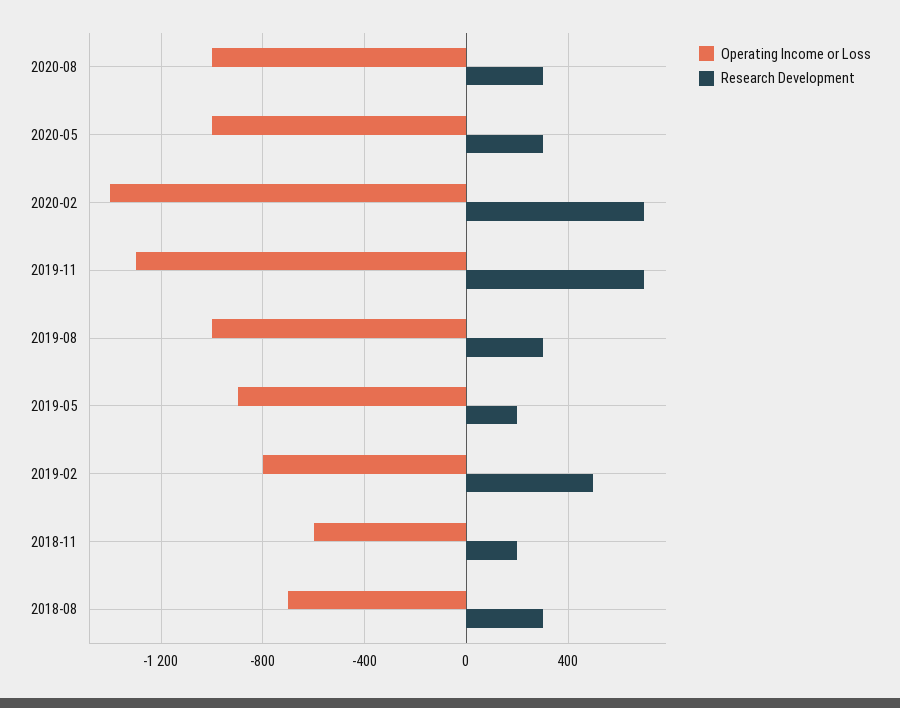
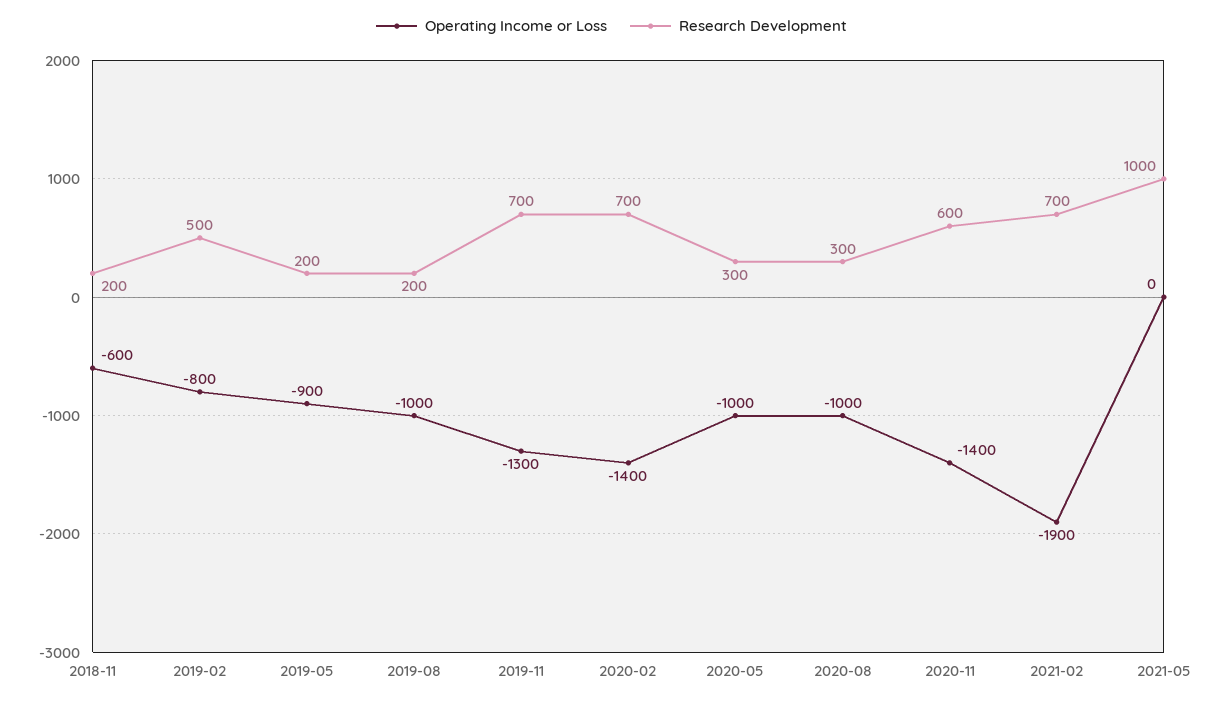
Research Development, 2019-08: 300 -> 200
Operating Income or Loss, 2018-08: -700 -> none
Research Development, 2018-08: 300 -> none
Operating Income or Loss, 2020-11: none -> -1400
Research Development, 2020-11: none -> 600
Operating Income or Loss, 2021-02: none -> -1900
Research Development, 2021-02: none -> 700
Operating Income or Loss, 2021-05: none -> 0
Research Development, 2021-05: none -> 1000

